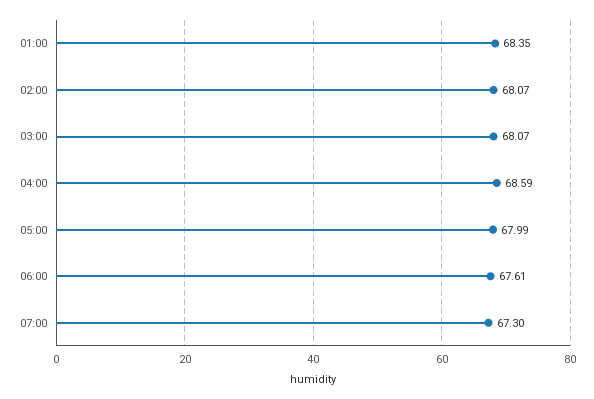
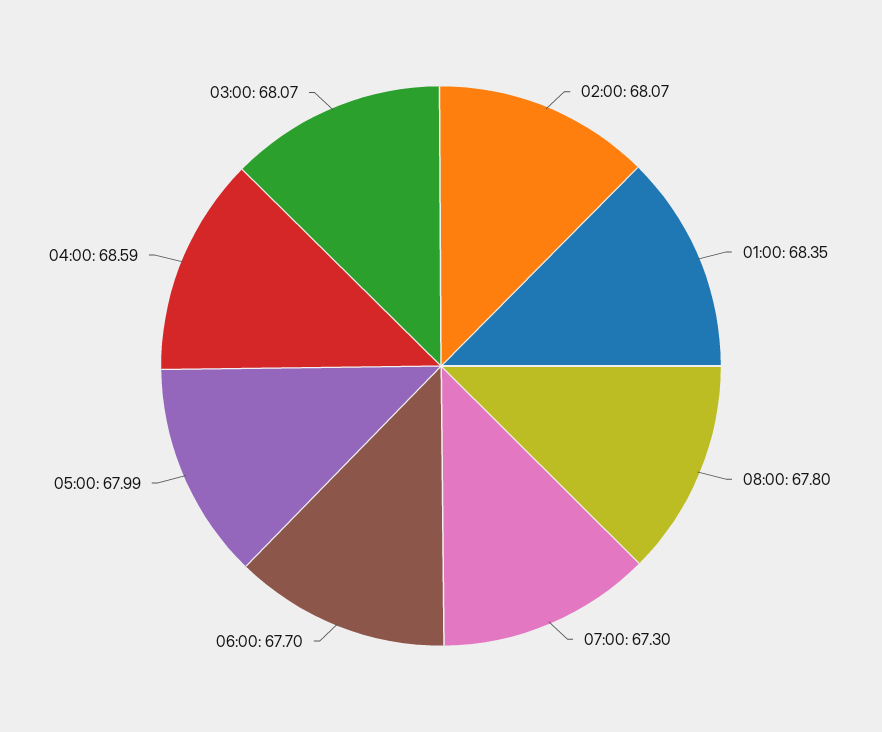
06:00: 67.61 -> 67.7
08:00: none -> 67.8

